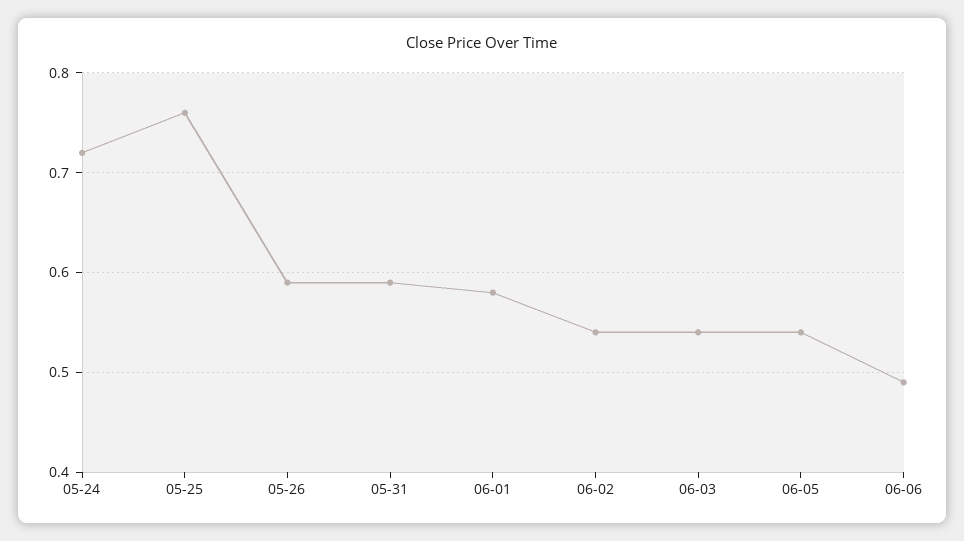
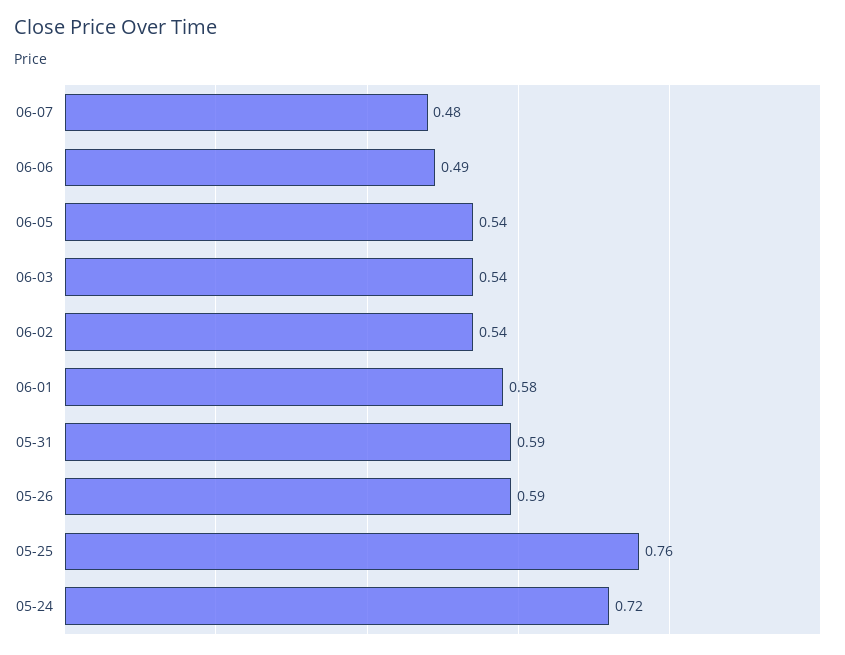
06-07: none -> 0.48

